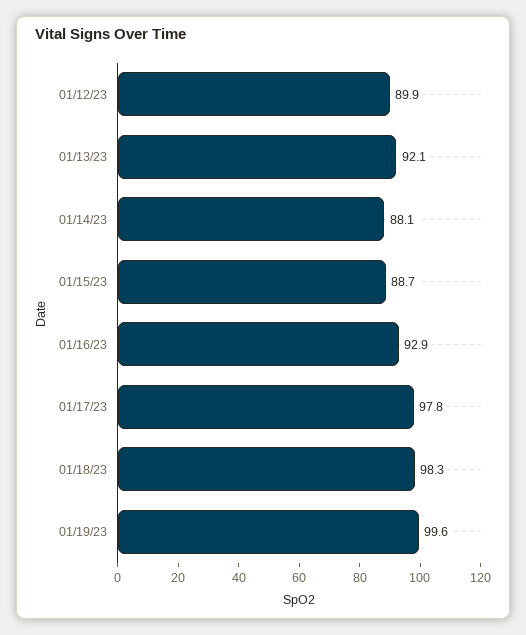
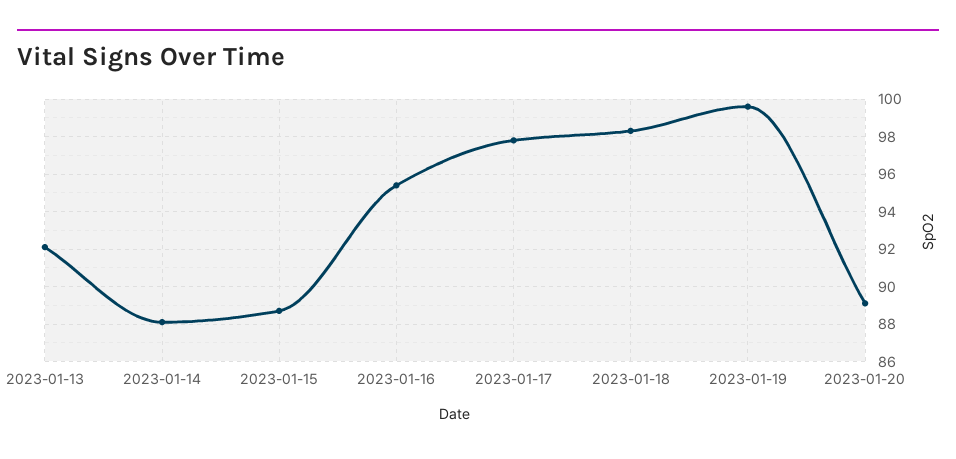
01/12/23: 89.9 -> none
01/16/23: 92.9 -> 95.5
2023-01-20: none -> 89

